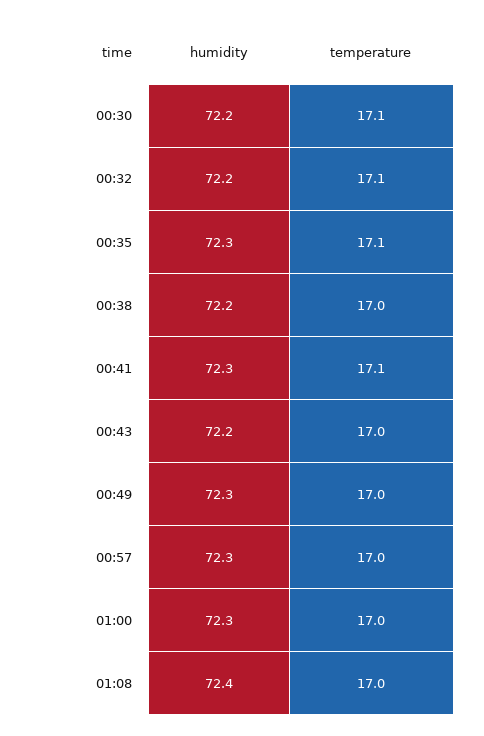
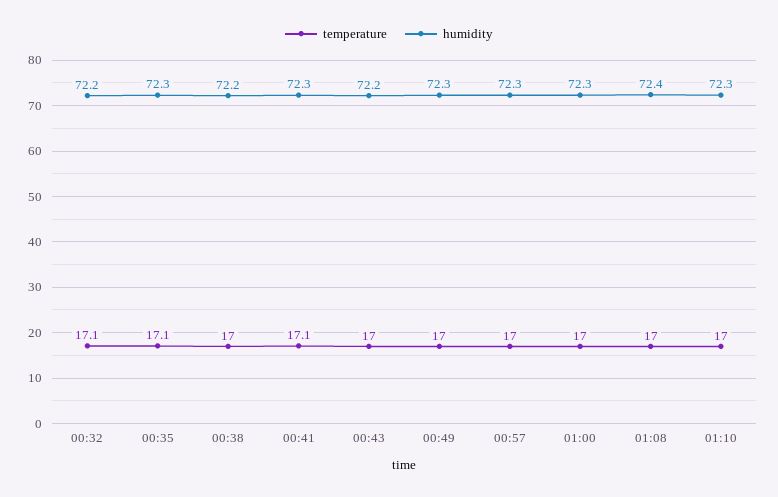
humidity, 00:30: 72.2 -> none
temperature, 00:30: 17.1 -> none
temperature, 01:10: none -> 17
humidity, 01:10: none -> 72.3

